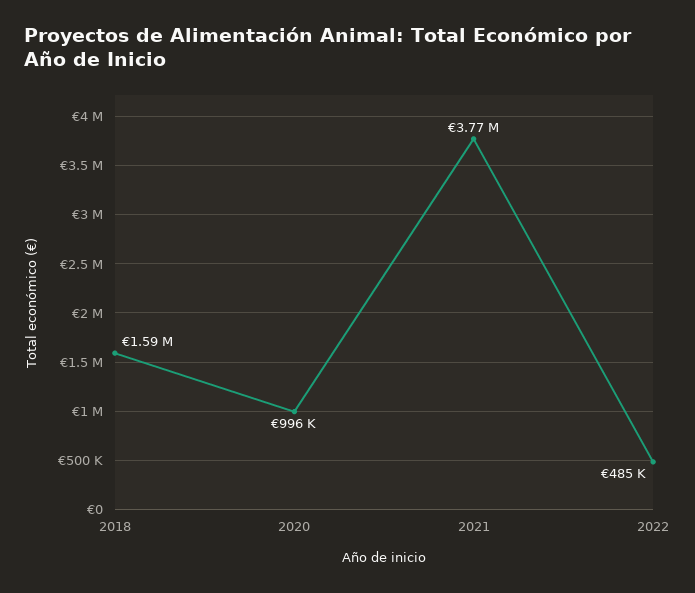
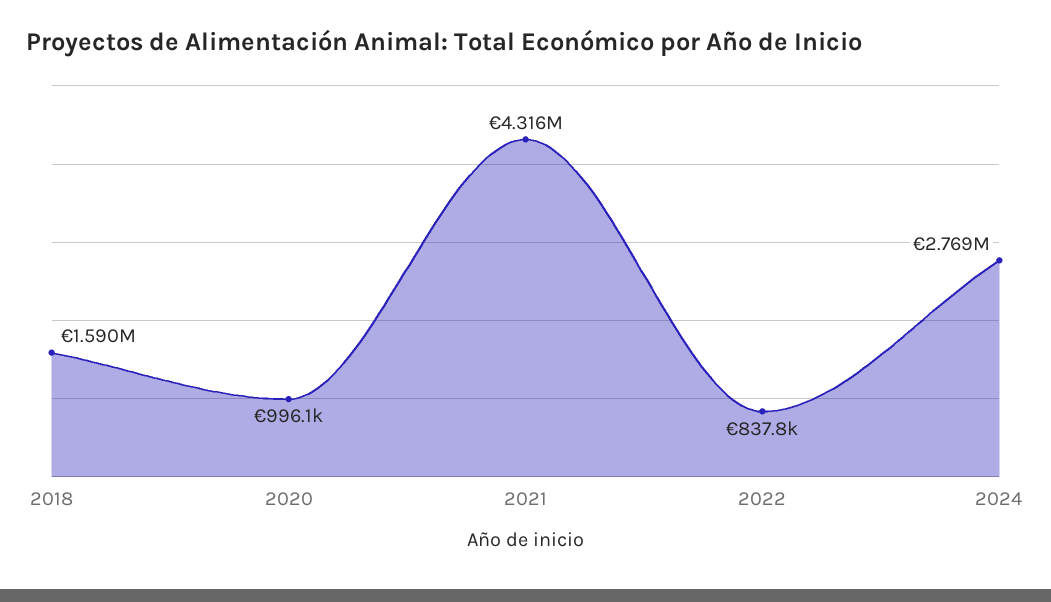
2021: 3770000 -> 4316000
2022: 485000 -> 837800
2024: none -> 2769000

